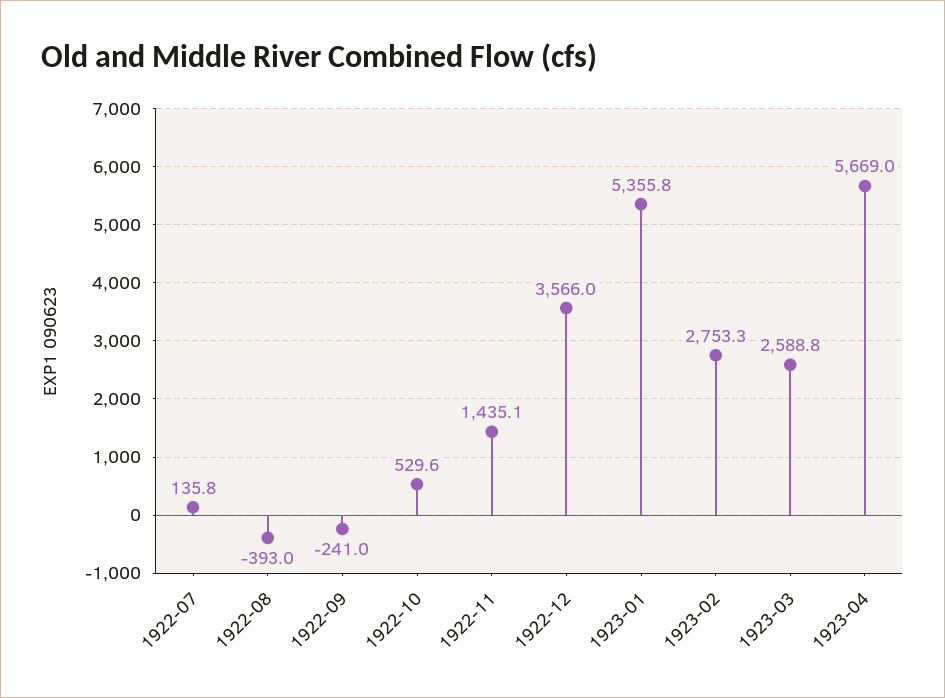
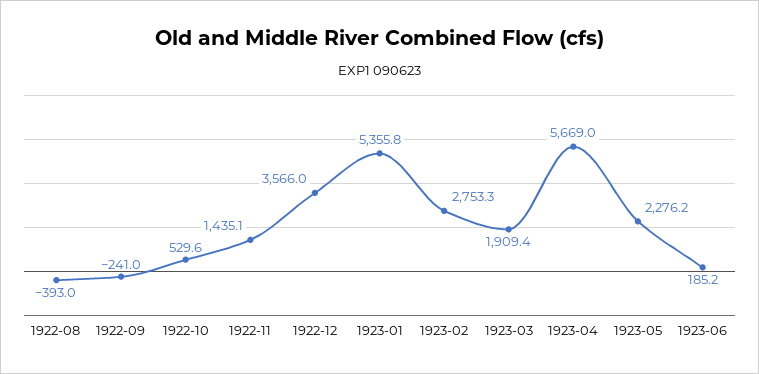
1922-07: 135.8 -> none
1923-03: 2588.8 -> 1909.4
1923-05: none -> 2276.2
1923-06: none -> 185.2

